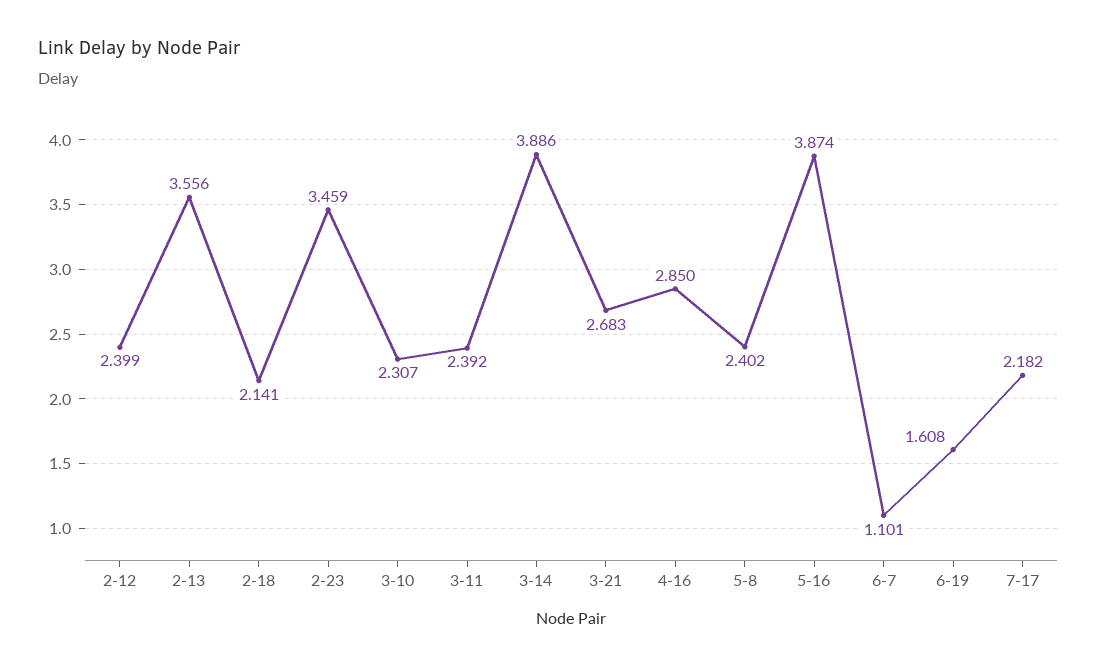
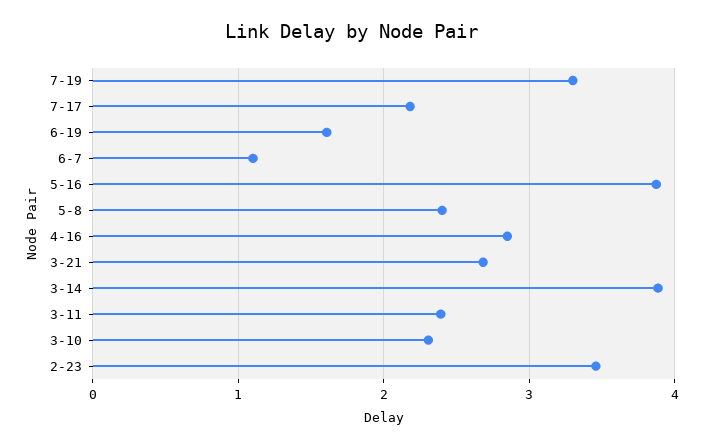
2-12: 2.399 -> none
2-13: 3.556 -> none
2-18: 2.141 -> none
7-19: none -> 3.3

